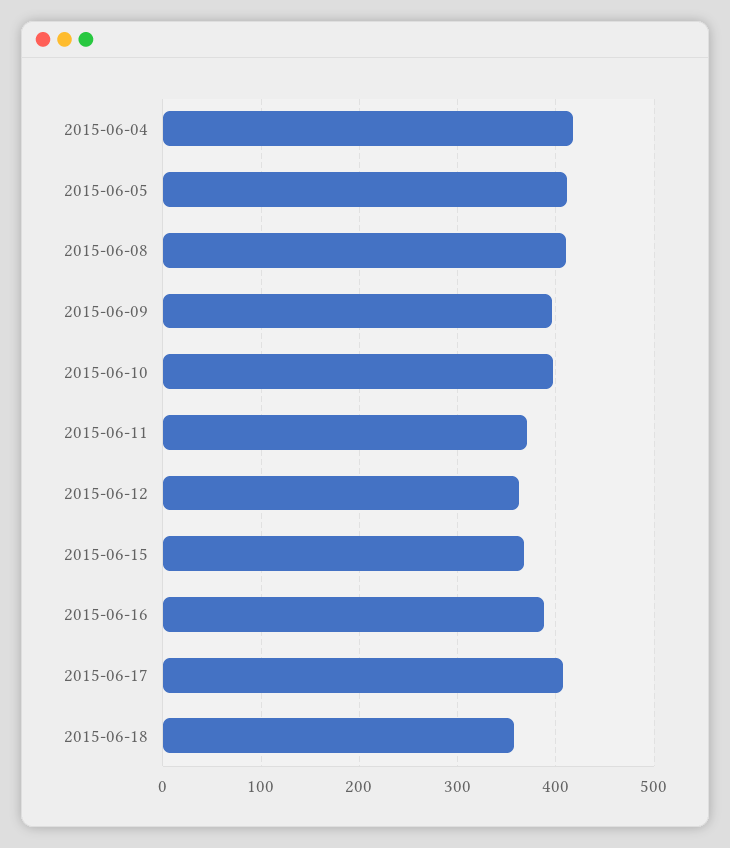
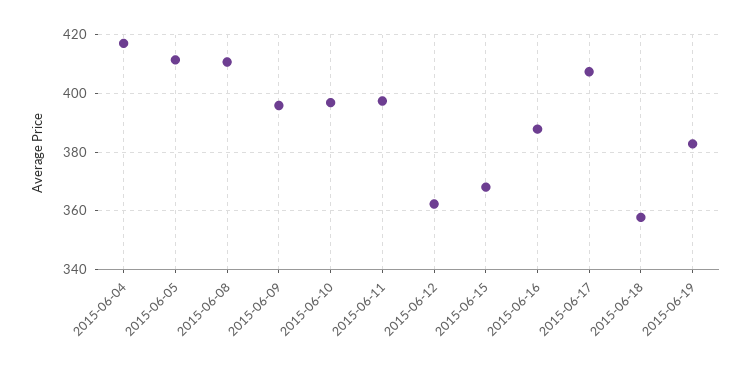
2015-06-11: 370 -> 397.5
2015-06-19: none -> 382.5

